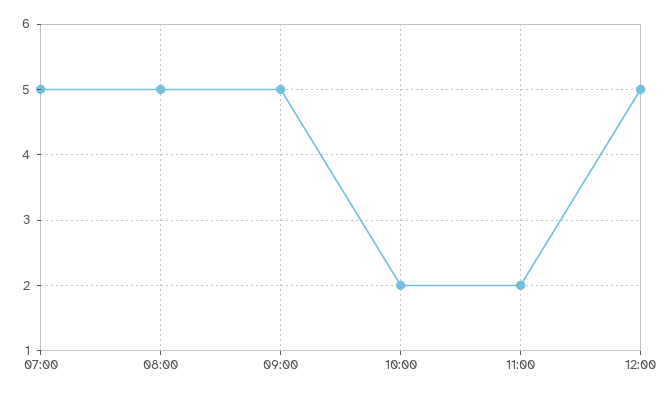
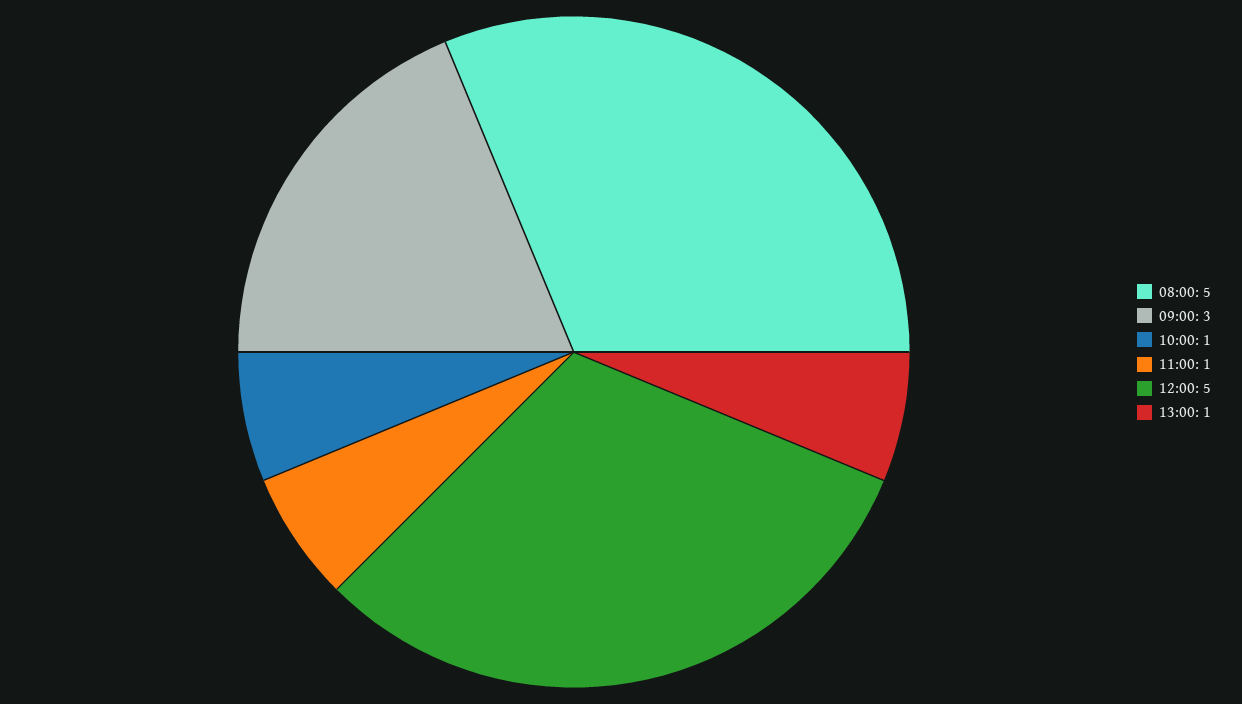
07:00: 5 -> none
09:00: 5 -> 3
10:00: 2 -> 1
11:00: 2 -> 1
13:00: none -> 1

